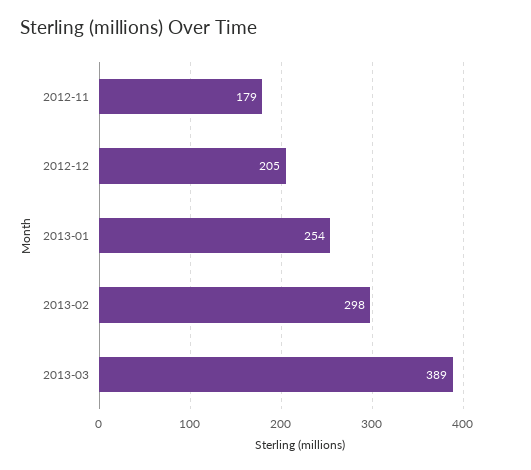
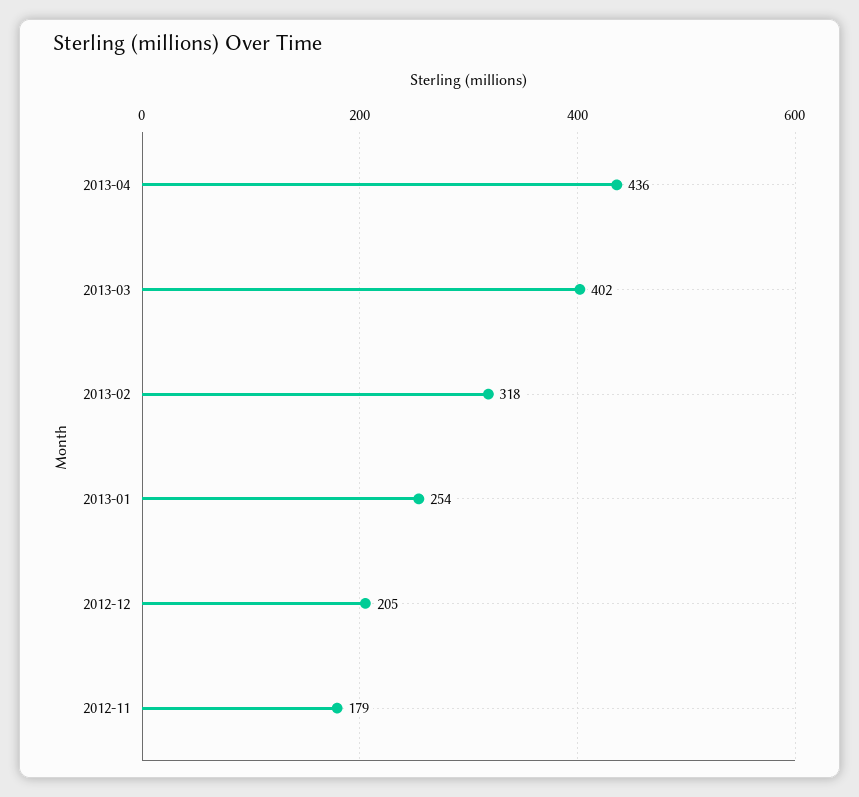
2013-02: 298 -> 318
2013-03: 389 -> 402
2013-04: none -> 436

